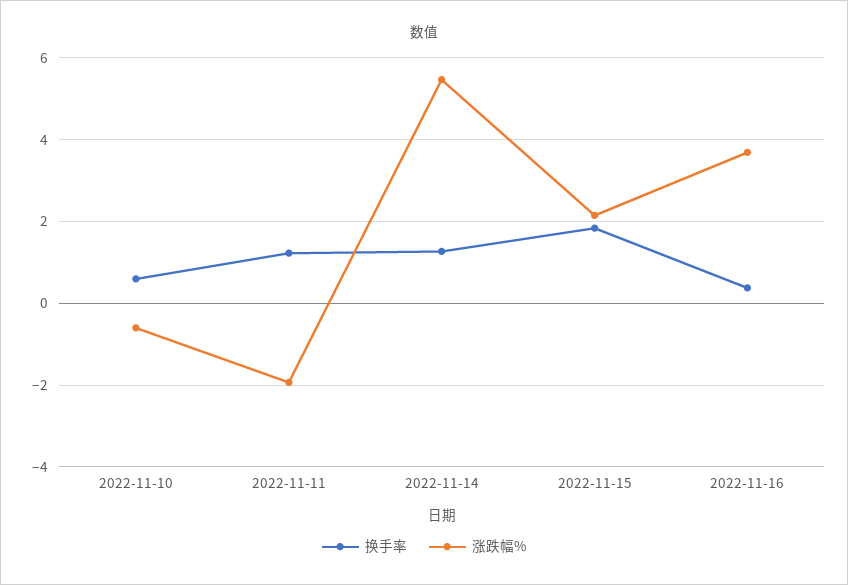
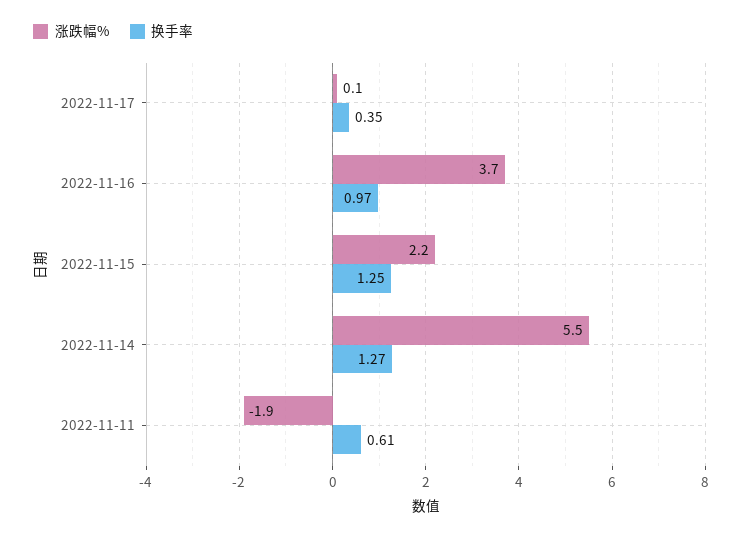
换手率, 2022-11-10: 0.6 -> none
涨跌幅%, 2022-11-10: -0.6 -> none
换手率, 2022-11-11: 1.2 -> 0.61
换手率, 2022-11-15: 1.8 -> 1.25
换手率, 2022-11-16: 0.4 -> 0.97
涨跌幅%, 2022-11-17: none -> 0.1
换手率, 2022-11-17: none -> 0.35

